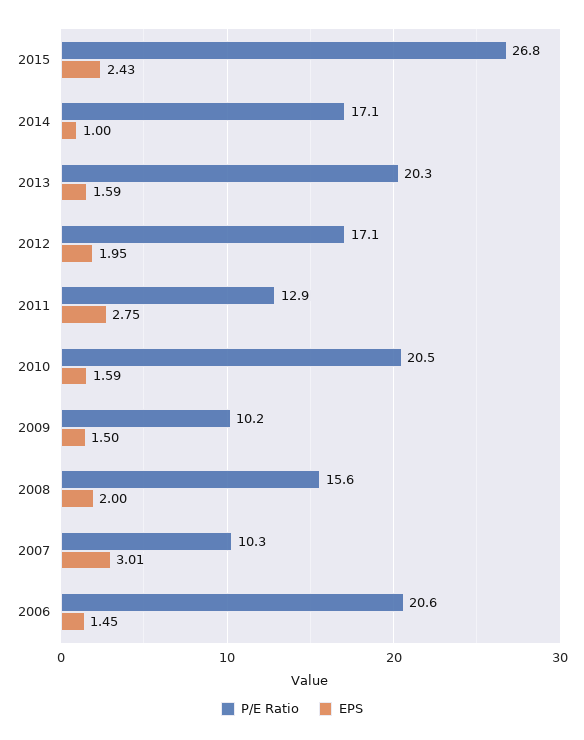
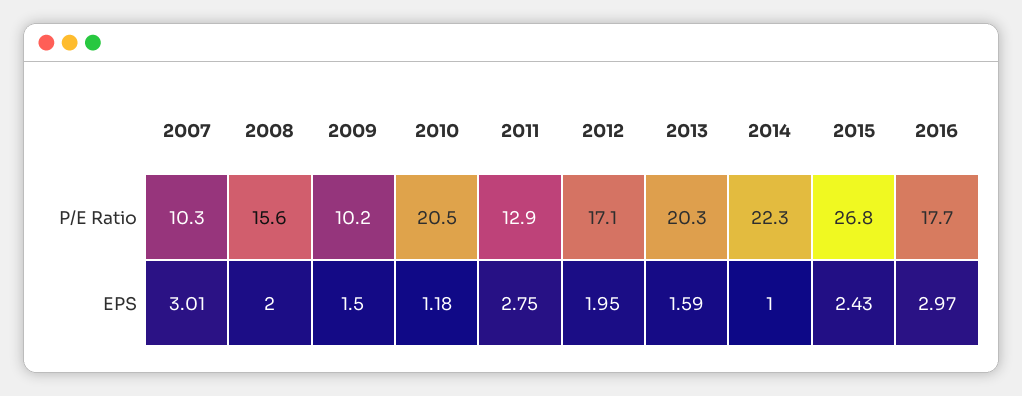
P/E Ratio, 2014: 17.1 -> 22.3
EPS, 2010: 1.59 -> 1.18
P/E Ratio, 2006: 20.6 -> none
EPS, 2006: 1.45 -> none
P/E Ratio, 2016: none -> 17.7
EPS, 2016: none -> 2.97

